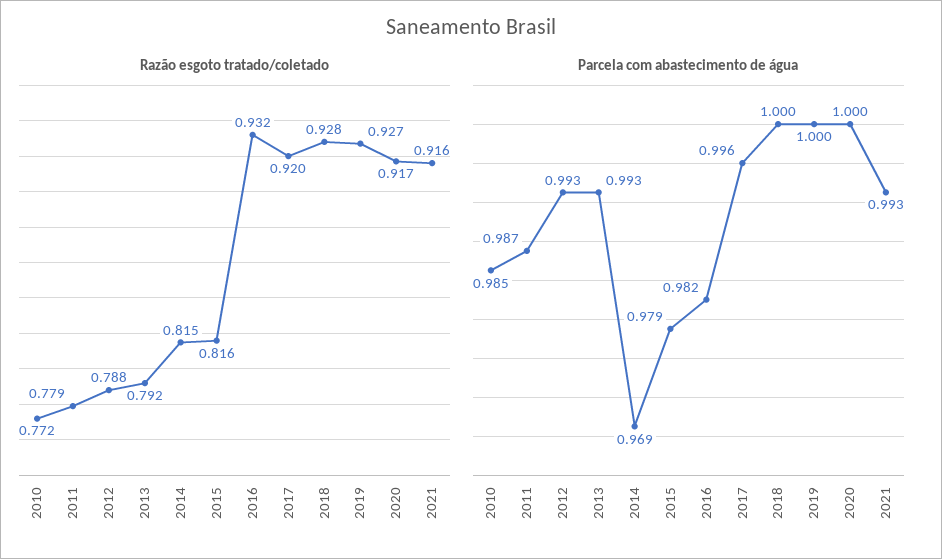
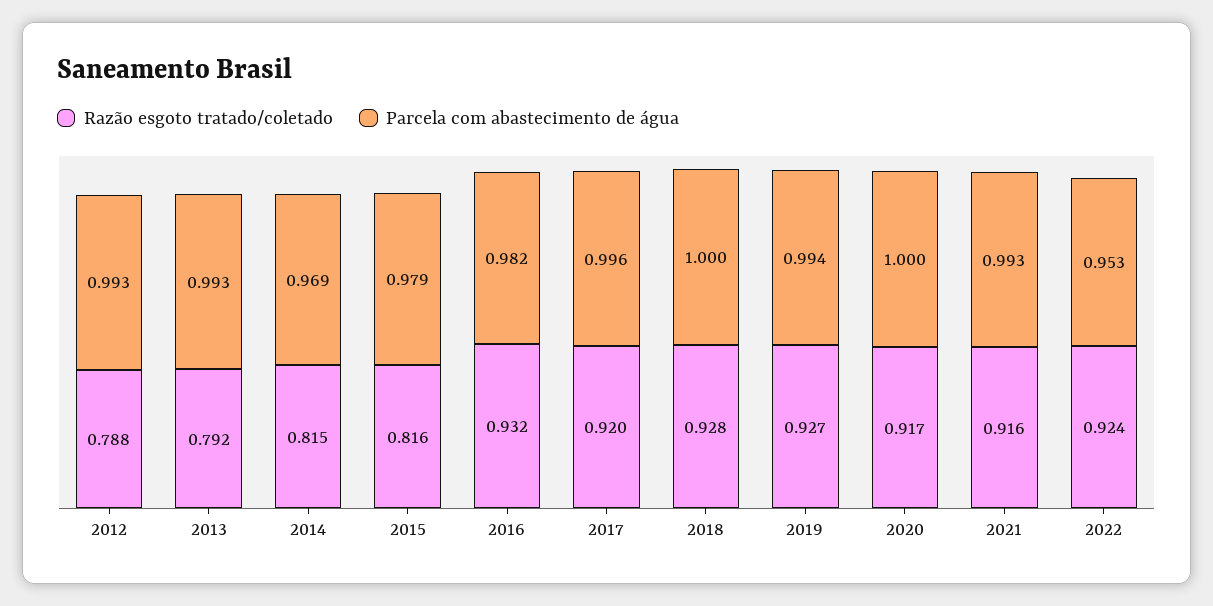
Razão esgoto tratado/coletado, 2010: 0.772 -> none
Razão esgoto tratado/coletado, 2011: 0.779 -> none
Parcela com abastecimento de água, 2010: 0.985 -> none
Parcela com abastecimento de água, 2011: 0.987 -> none
Parcela com abastecimento de água, 2019: 1 -> 0.994
Razão esgoto tratado/coletado, 2022: none -> 0.924
Parcela com abastecimento de água, 2022: none -> 0.953

